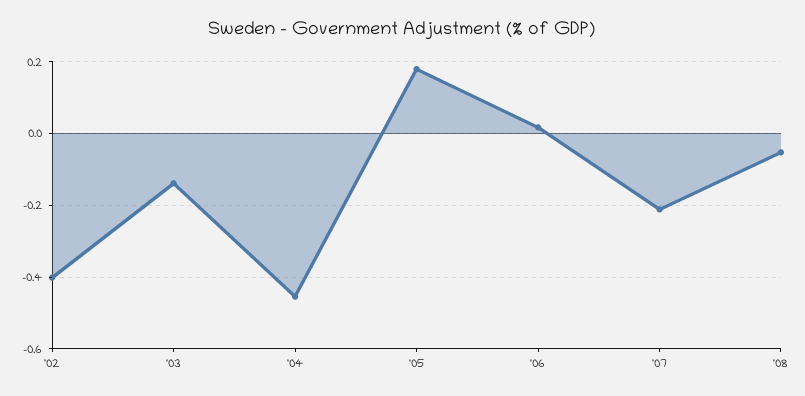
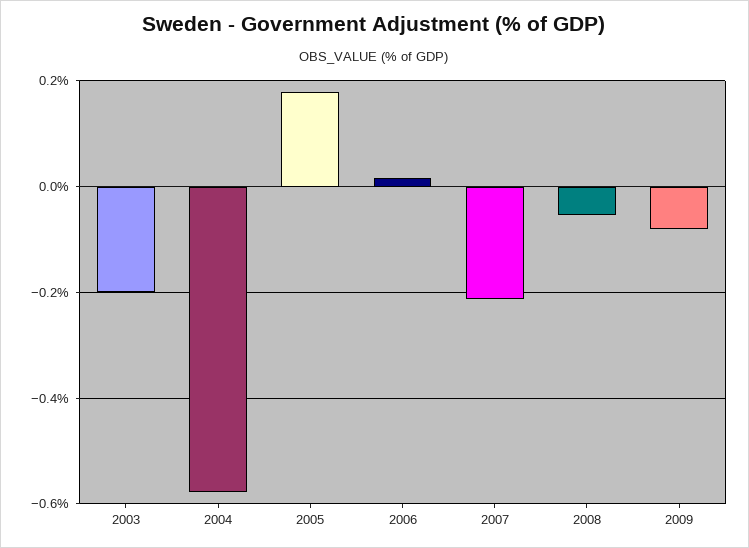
'02: -0.4 -> none
'03: -0.14 -> -0.2
'04: -0.46 -> -0.58
2009: none -> -0.08

